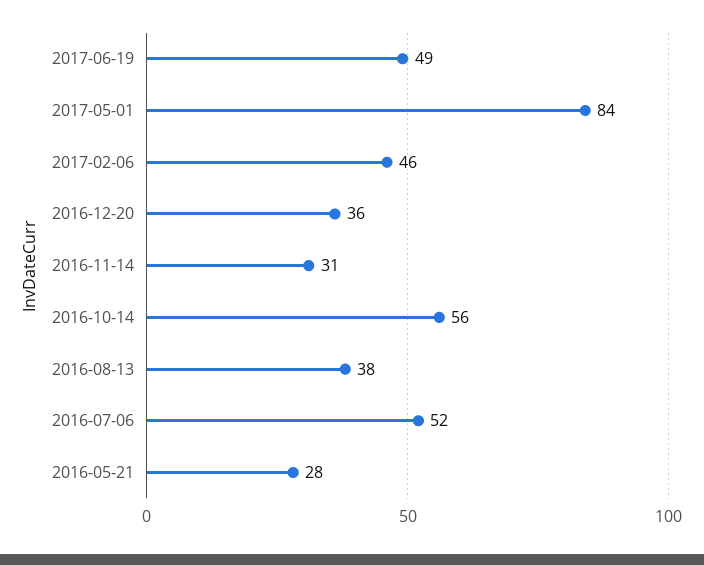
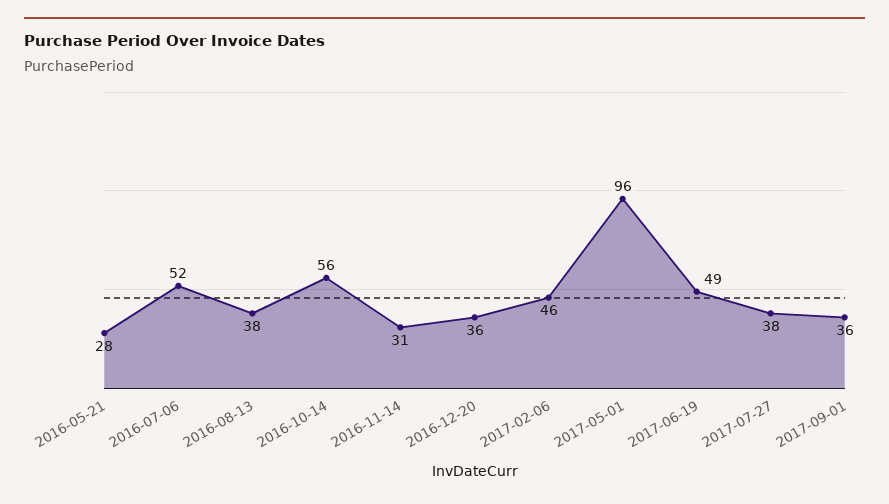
2017-05-01: 84 -> 96
2017-07-27: none -> 38
2017-09-01: none -> 36

